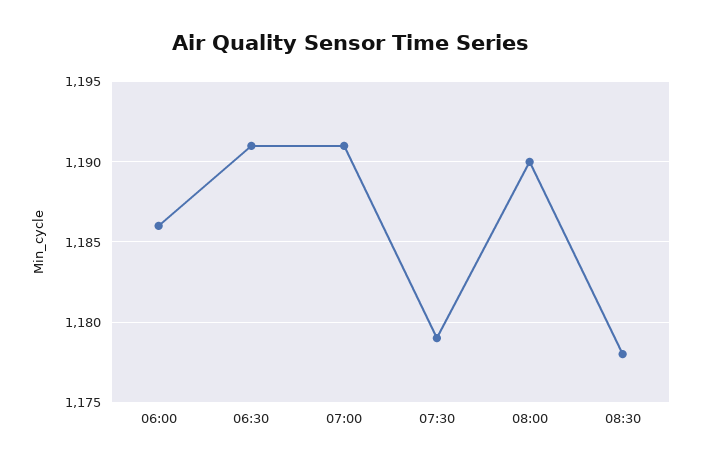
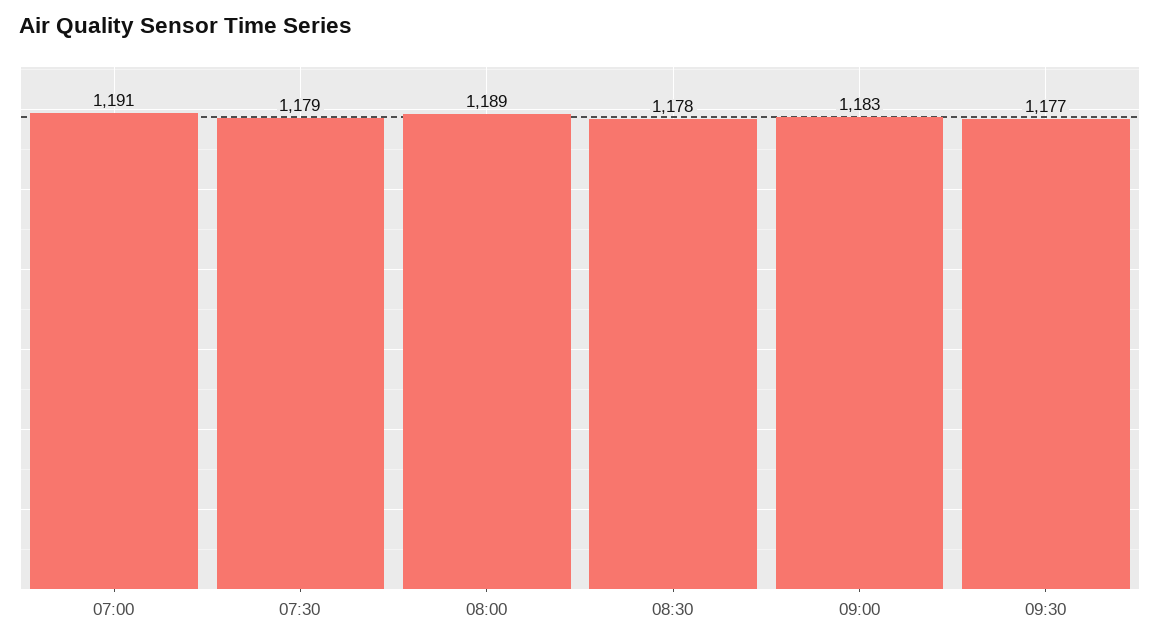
06:00: 1186 -> none
06:30: 1191 -> none
08:00: 1190 -> 1189
09:00: none -> 1183
09:30: none -> 1177

